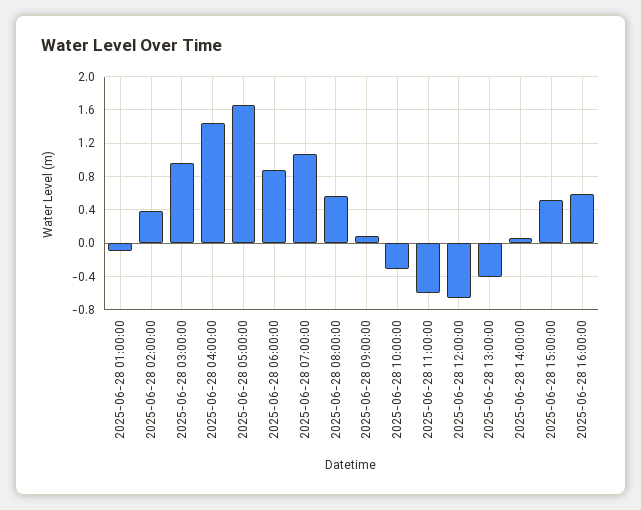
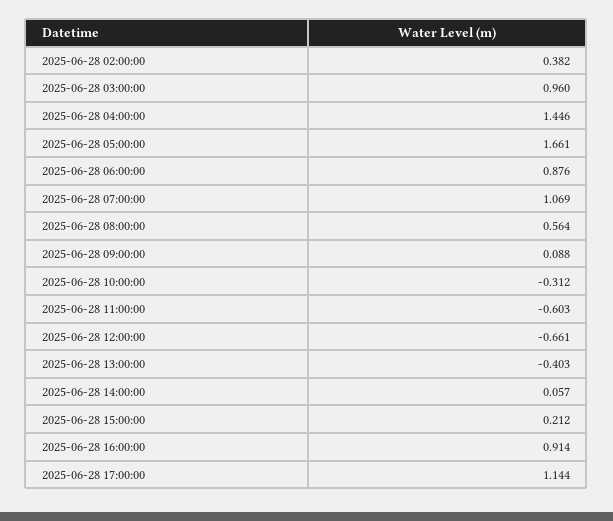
2025-06-28 01:00:00: -0.1 -> none
2025-06-28 15:00:00: 0.5 -> 0.212
2025-06-28 16:00:00: 0.6 -> 0.914
2025-06-28 17:00:00: none -> 1.144

